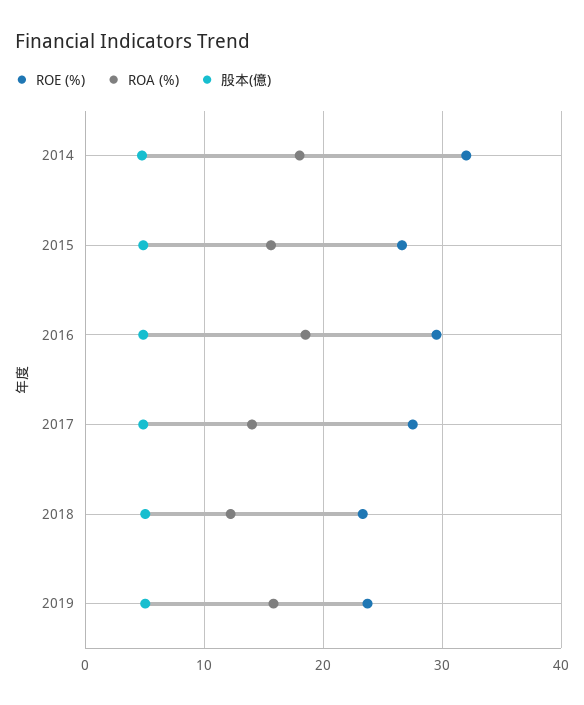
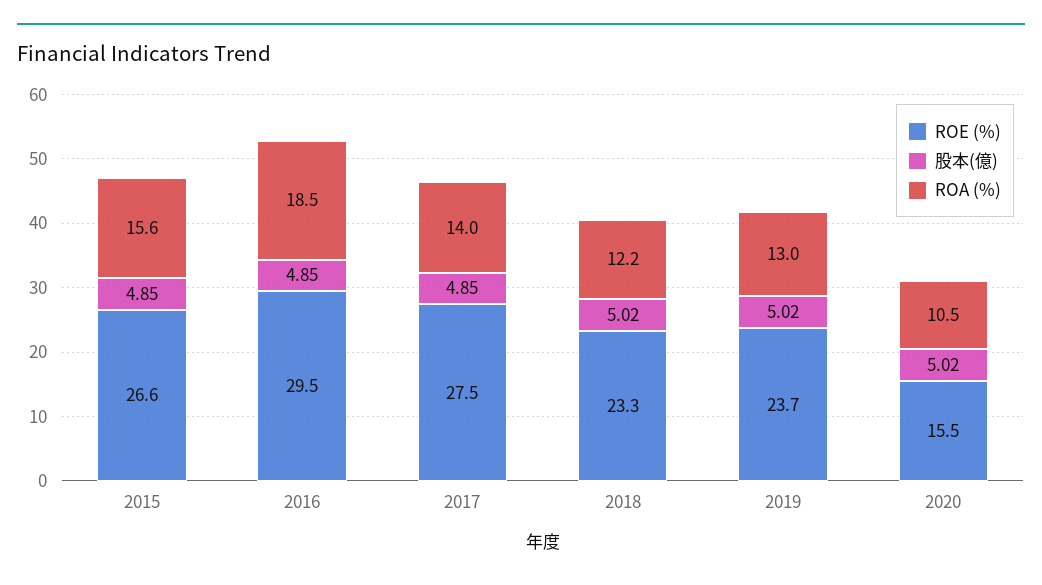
ROE (%), 2014: 32 -> none
ROA (%), 2014: 18 -> none
股本(億), 2014: 5 -> none
ROA (%), 2019: 16 -> 13
ROE (%), 2020: none -> 15.5
股本(億), 2020: none -> 5.02
ROA (%), 2020: none -> 10.5

